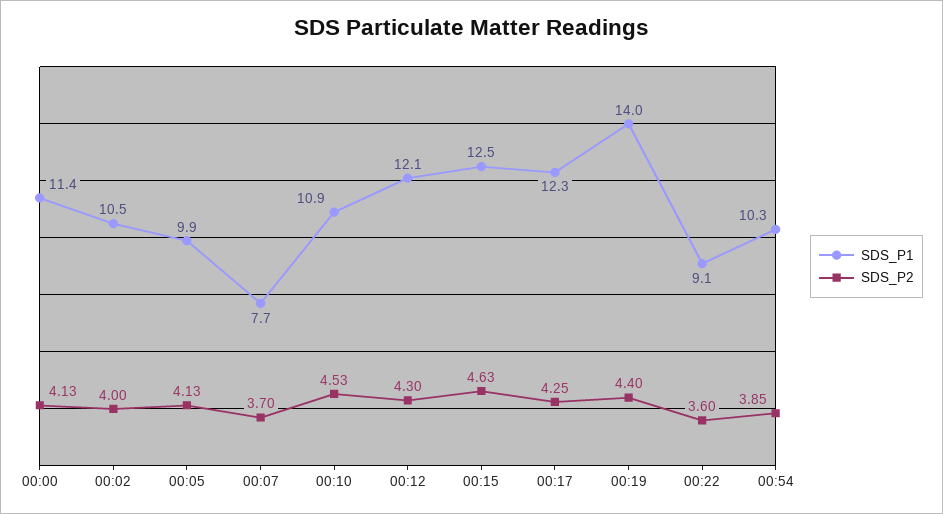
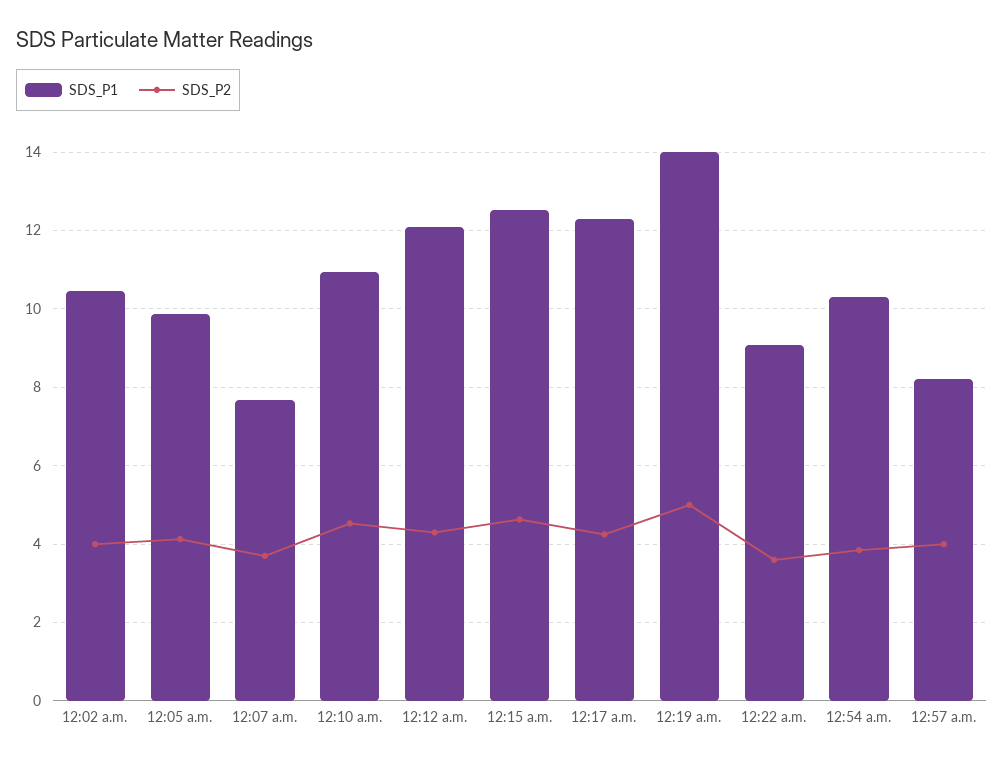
SDS_P1, 00:00: 11.4 -> none
SDS_P2, 00:00: 4.13 -> none
SDS_P2, 00:19: 4.4 -> 5
SDS_P1, 12:57 a.m.: none -> 8.2
SDS_P2, 12:57 a.m.: none -> 4

